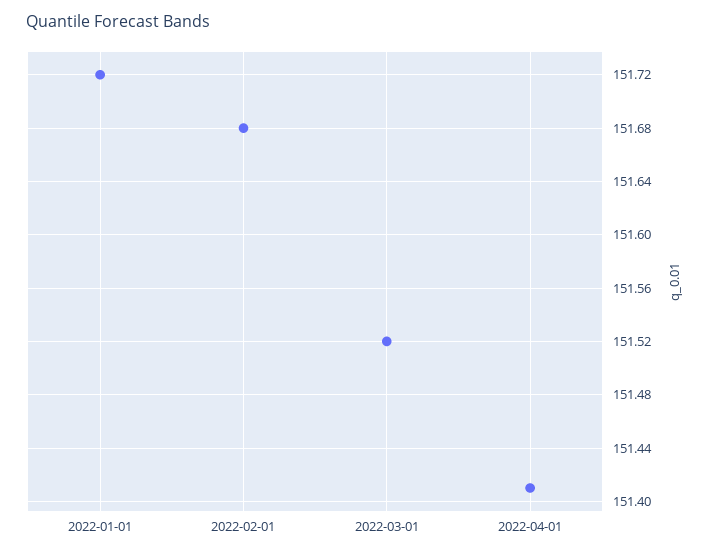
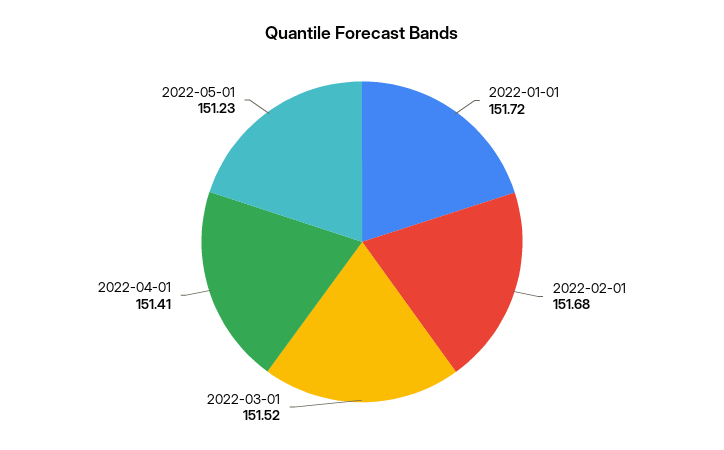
2022-05-01: none -> 151.23

